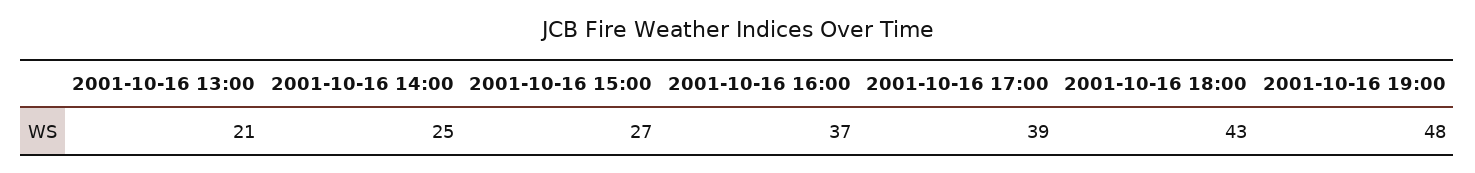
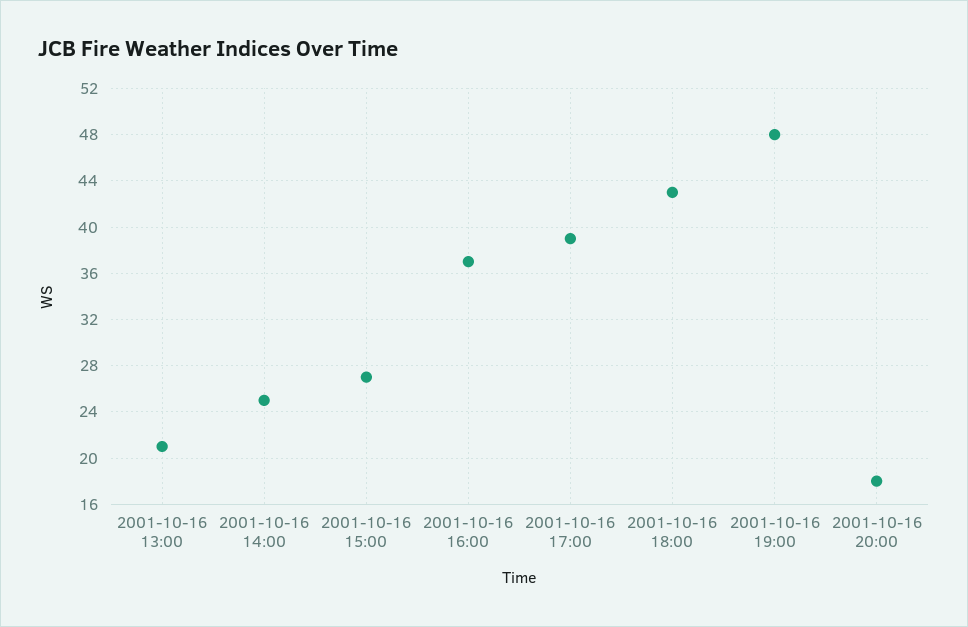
2001-10-16 20:00: none -> 18

